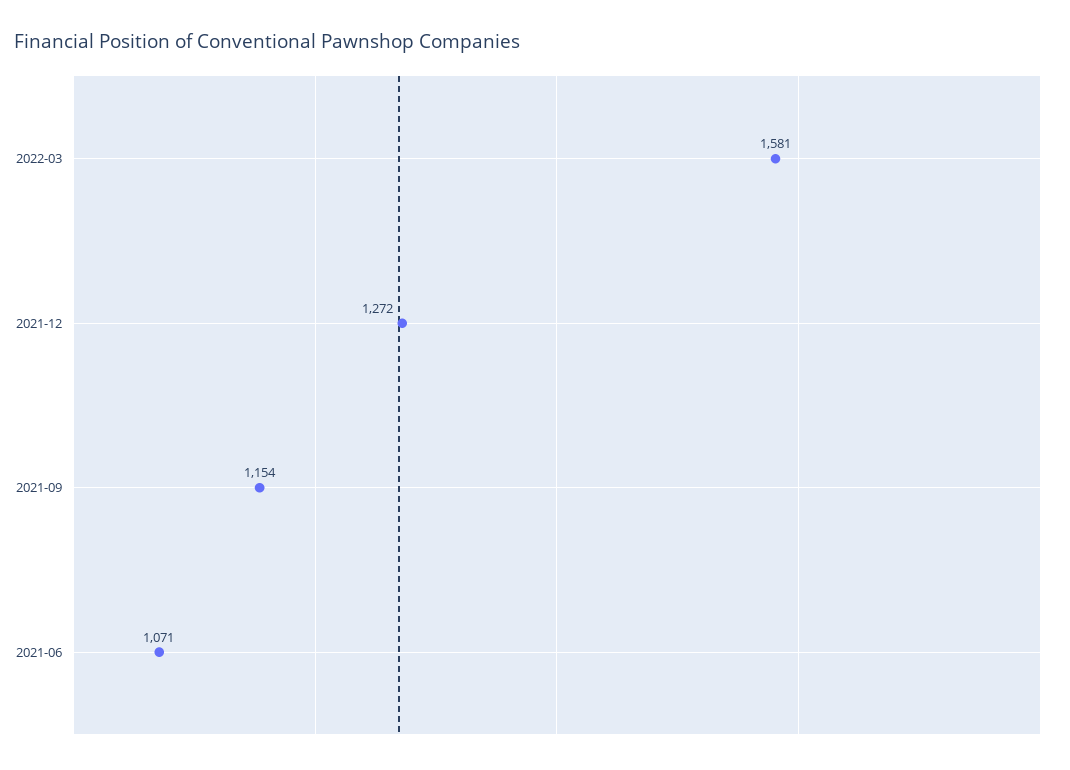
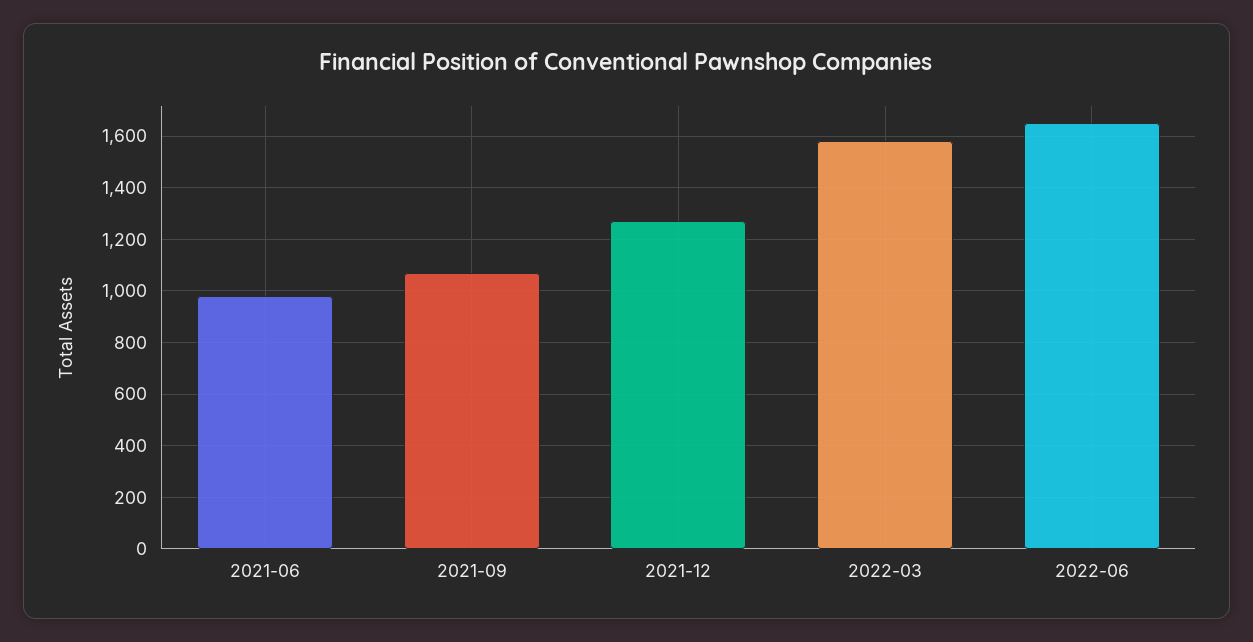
2021-09: 1154 -> 1075
2021-06: 1071 -> 975
2022-06: none -> 1650

